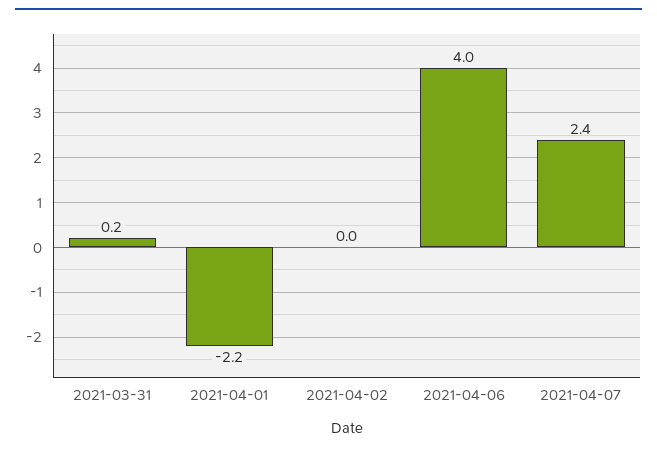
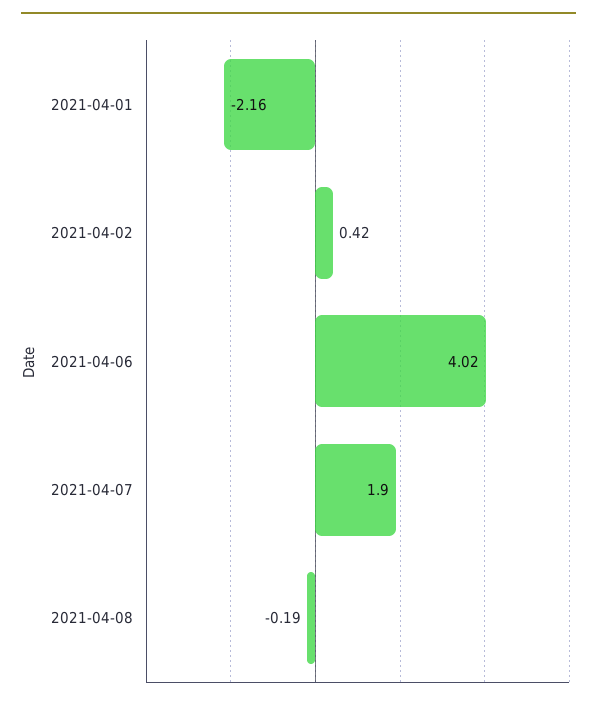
2021-03-31: 0.2 -> none
2021-04-02: 0 -> 0.42
2021-04-07: 2.4 -> 1.9
2021-04-08: none -> -0.19

